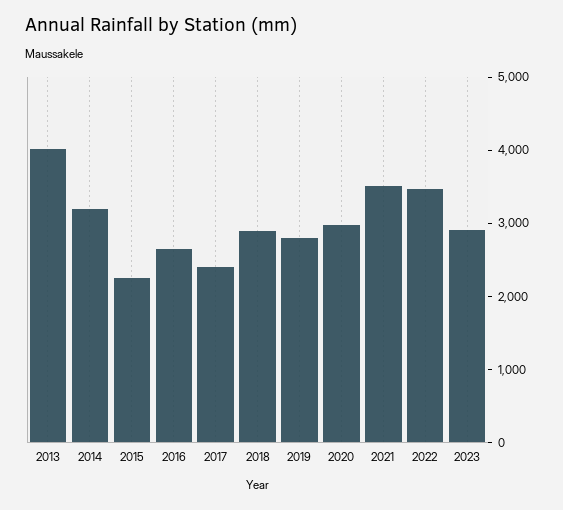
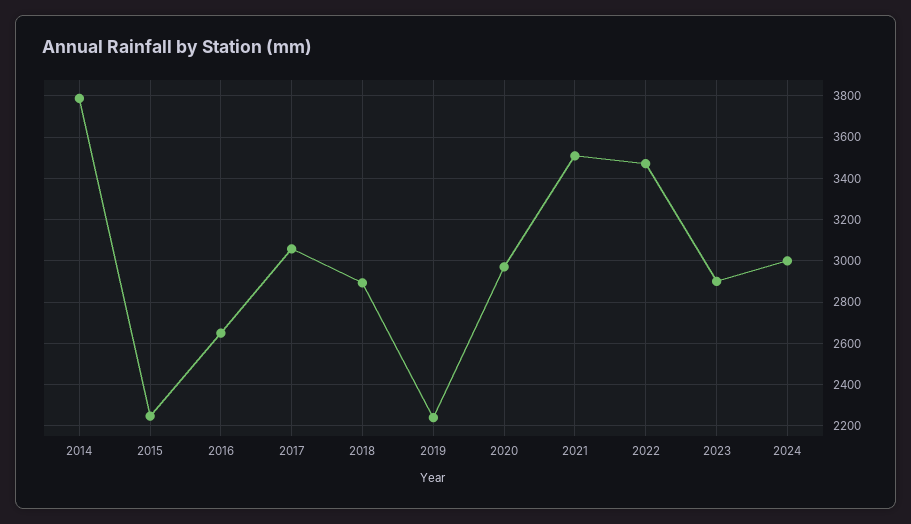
2013: 4000 -> none
2014: 3200 -> 3800
2017: 2400 -> 3050
2019: 2800 -> 2250
2024: none -> 3000

